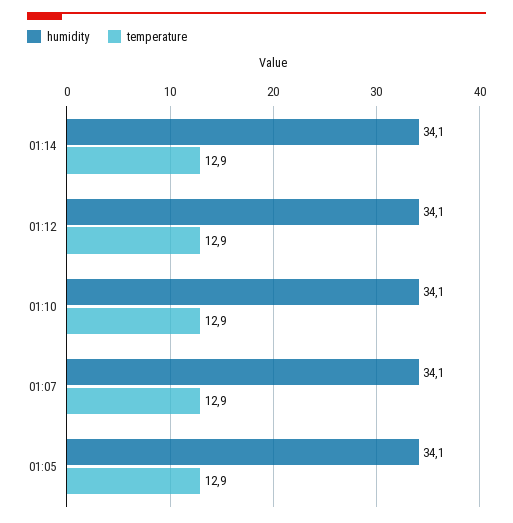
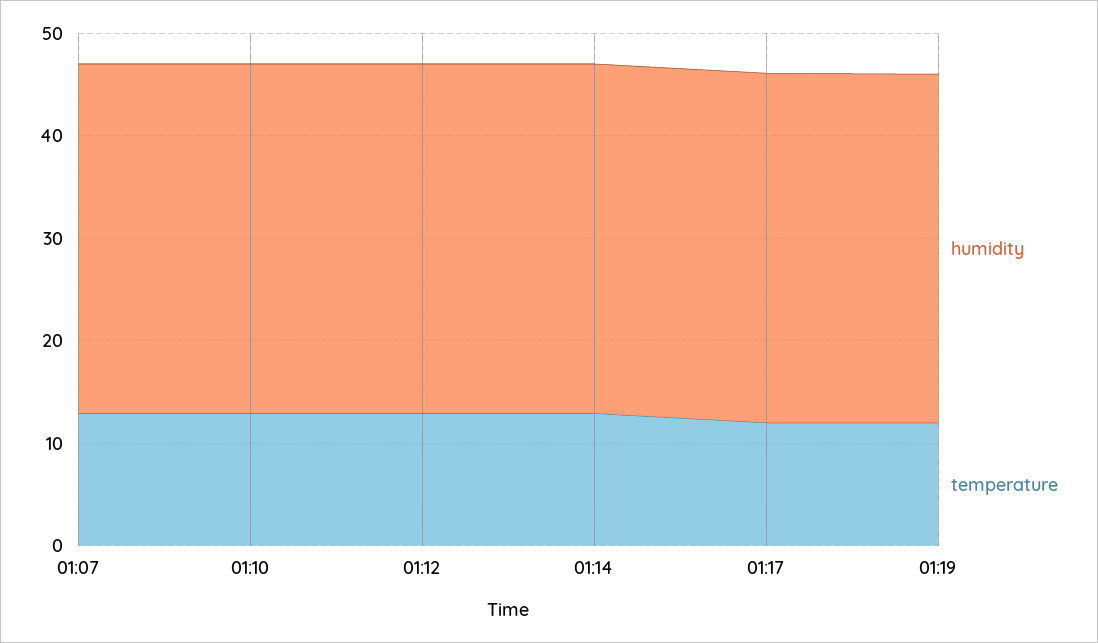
humidity, 01:05: 34.1 -> none
temperature, 01:05: 12.9 -> none
humidity, 01:17: none -> 34
temperature, 01:17: none -> 12
humidity, 01:19: none -> 34
temperature, 01:19: none -> 12

